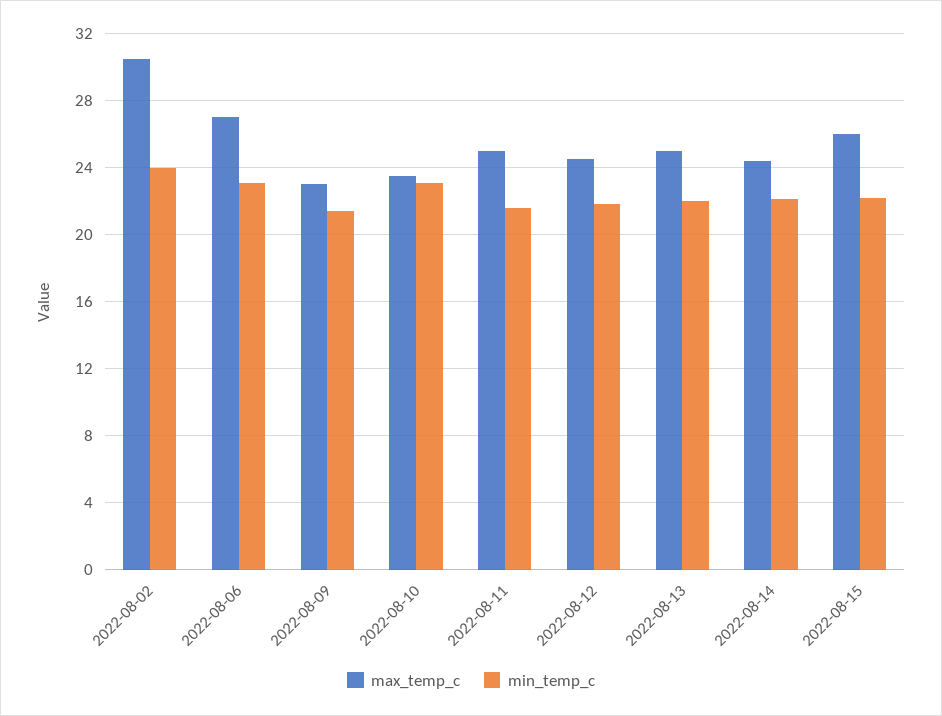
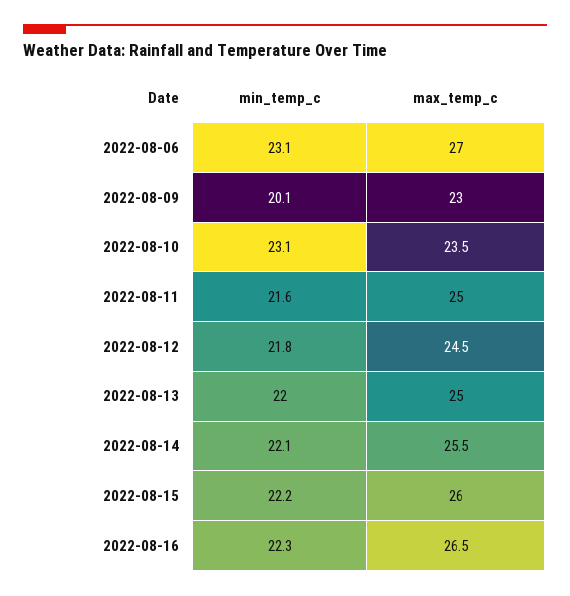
max_temp_c, 2022-08-02: 30.5 -> none
min_temp_c, 2022-08-02: 24 -> none
min_temp_c, 2022-08-09: 21.5 -> 20.1
max_temp_c, 2022-08-14: 24.5 -> 25.5
min_temp_c, 2022-08-16: none -> 22.3
max_temp_c, 2022-08-16: none -> 26.5

